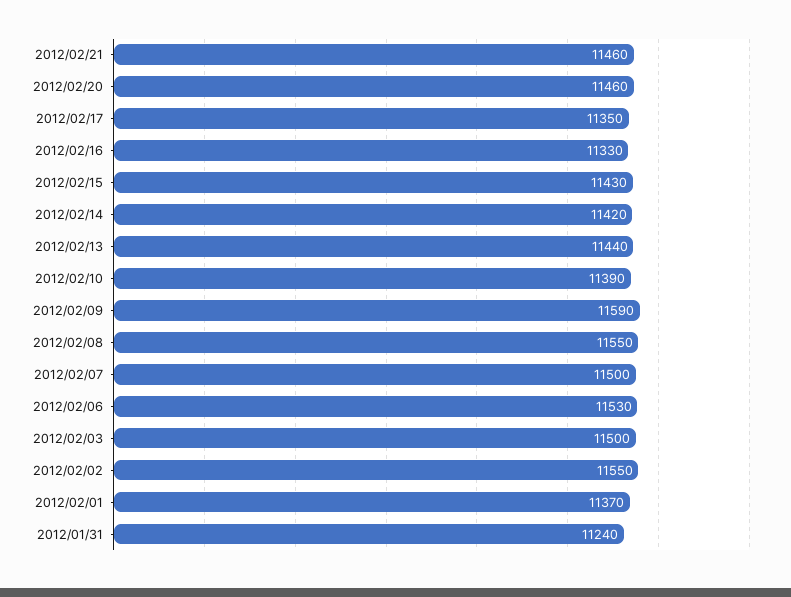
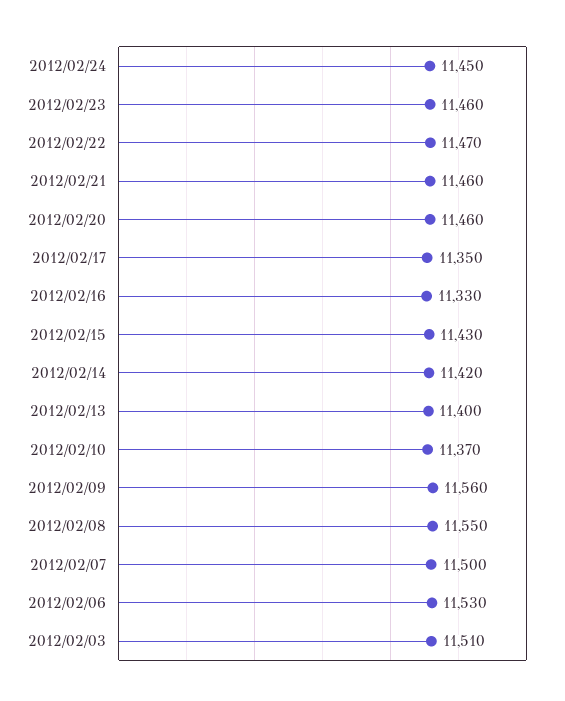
2012/02/13: 11440 -> 11400
2012/02/10: 11390 -> 11370
2012/02/09: 11590 -> 11560
2012/02/03: 11500 -> 11510
2012/02/02: 11550 -> none
2012/02/01: 11370 -> none
2012/01/31: 11240 -> none
2012/02/24: none -> 11450
2012/02/23: none -> 11460
2012/02/22: none -> 11470

